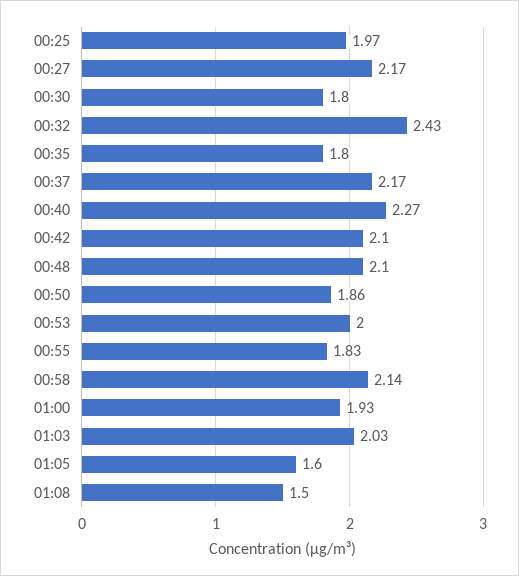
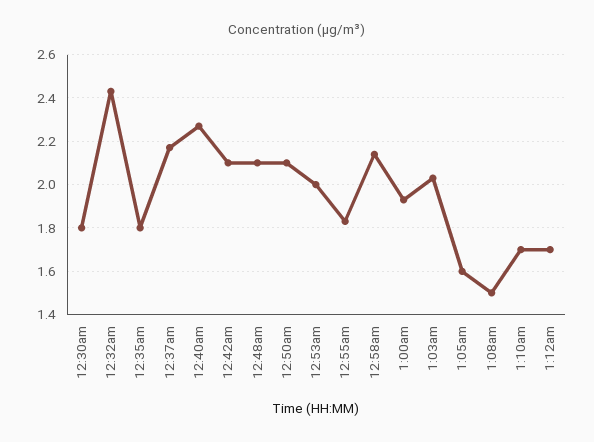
00:25: 1.97 -> none
00:27: 2.17 -> none
00:50: 1.86 -> 2.1
1:10am: none -> 1.7
1:12am: none -> 1.7

